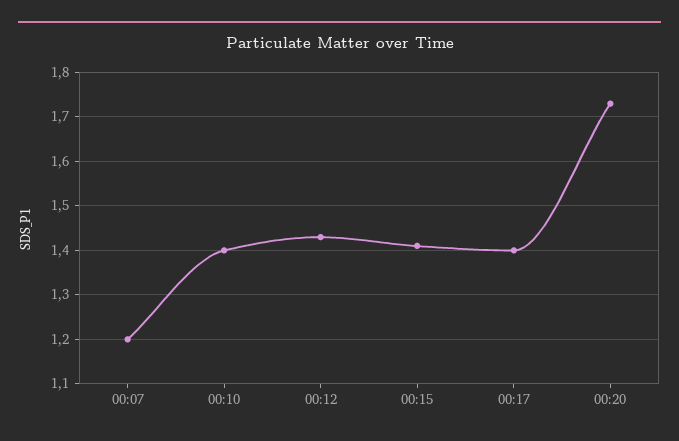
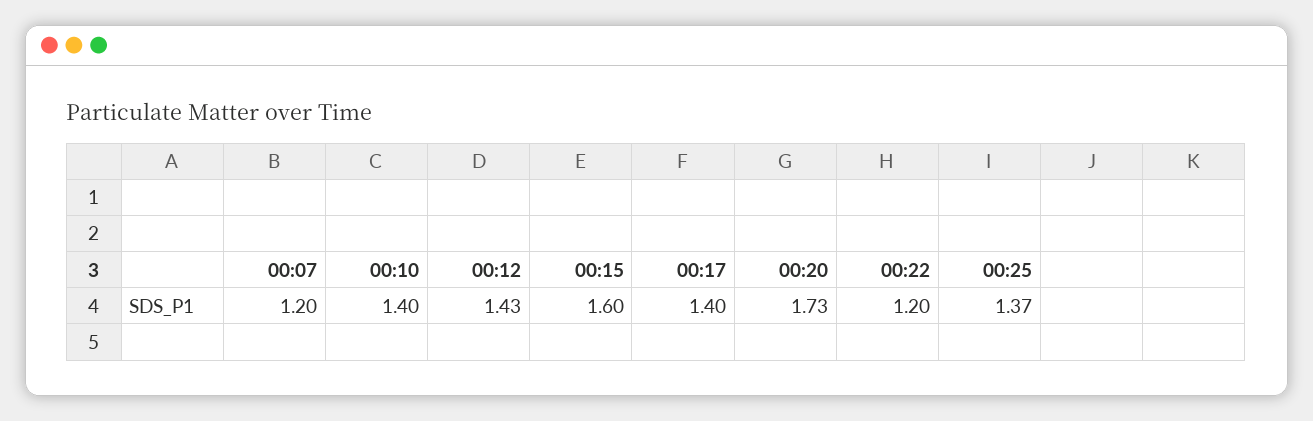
00:15: 1.4 -> 1.6
00:22: none -> 1.2
00:25: none -> 1.37

